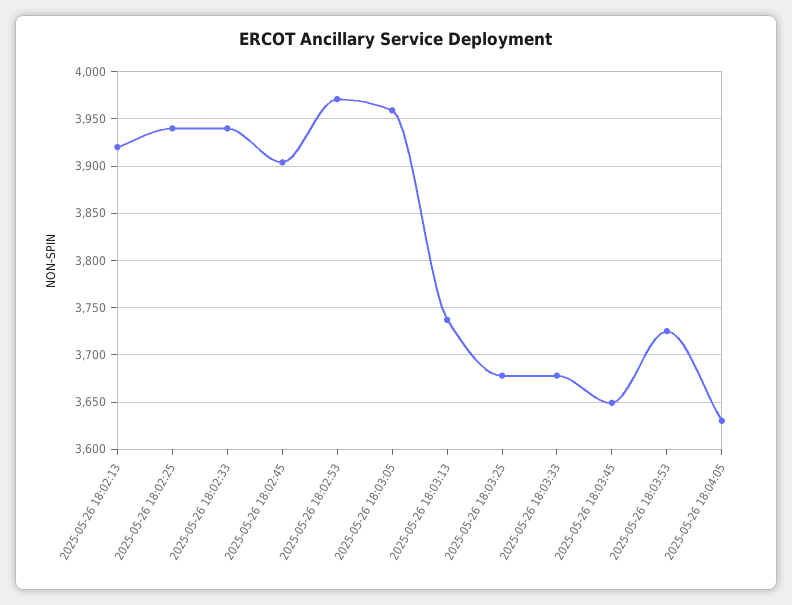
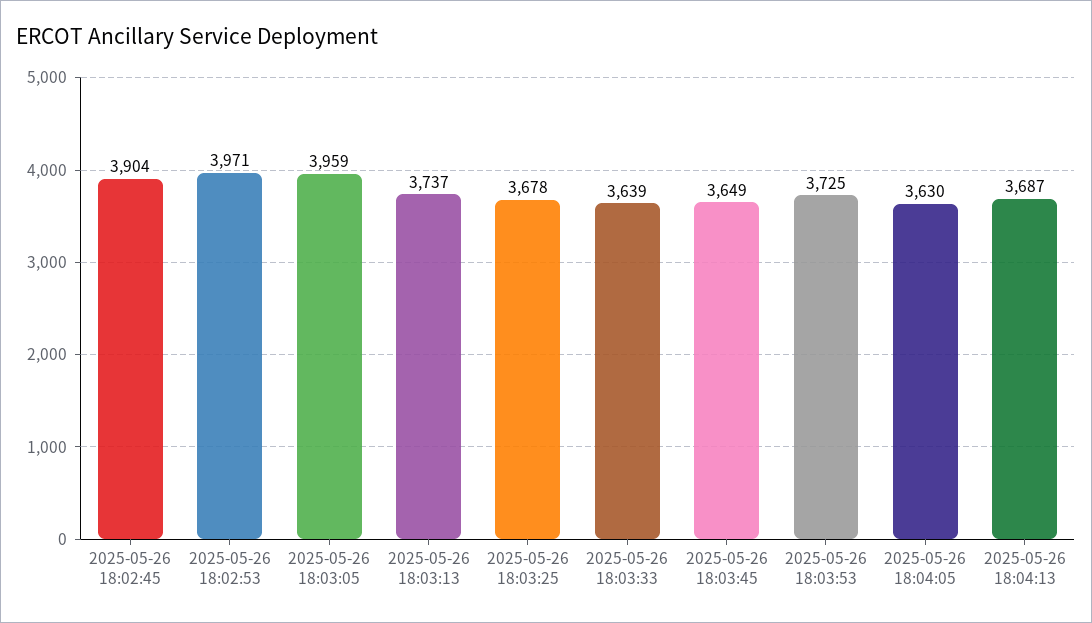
2025-05-26 18:02:13: 3920 -> none
2025-05-26 18:02:25: 3940 -> none
2025-05-26 18:02:33: 3940 -> none
2025-05-26 18:03:33: 3680 -> 3639
2025-05-26 18:04:13: none -> 3687

